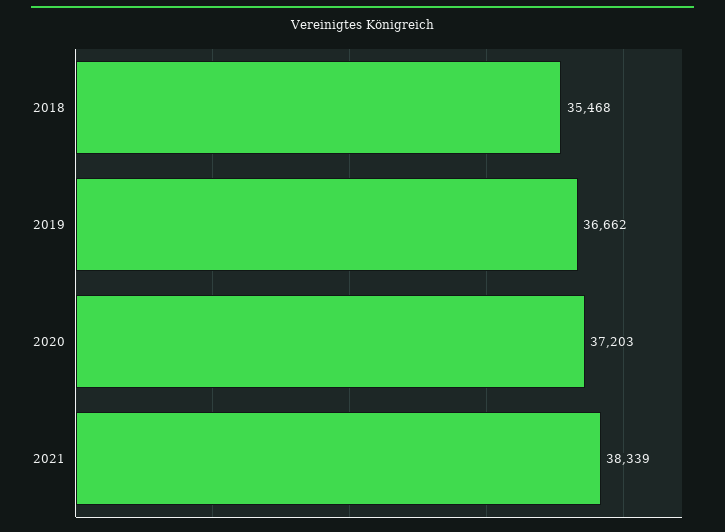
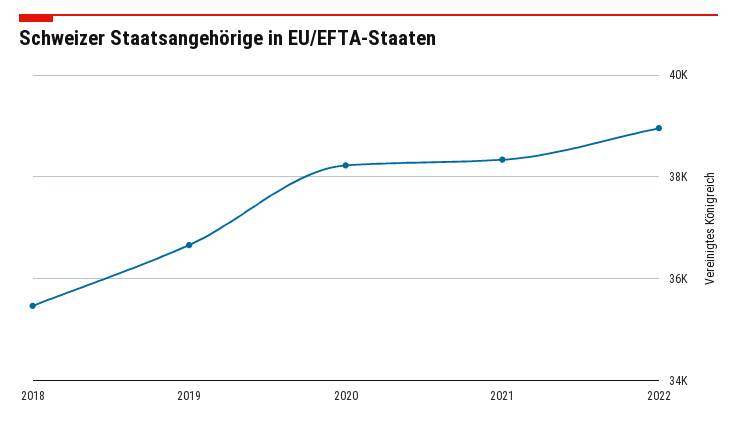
2020: 37203 -> 38200
2022: none -> 39000

